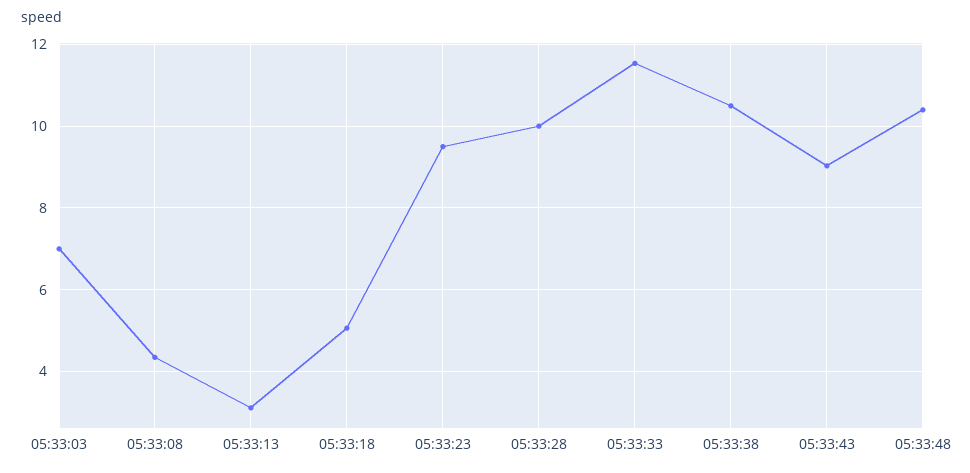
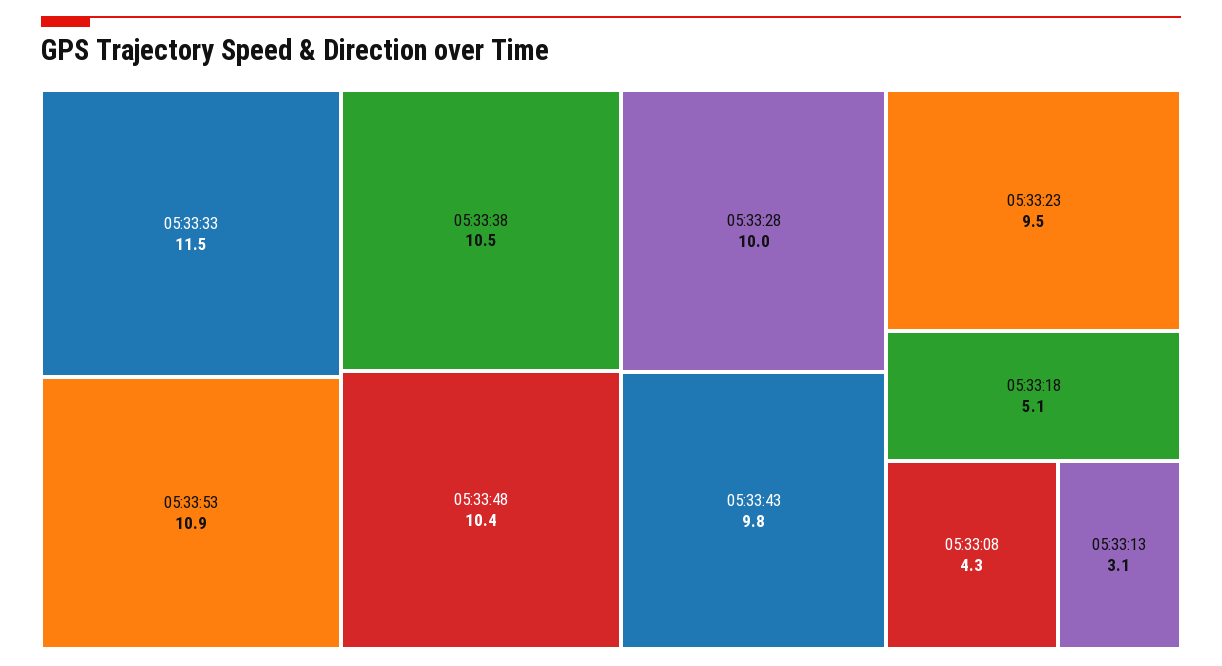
05:33:03: 7 -> none
05:33:43: 9 -> 9.8
05:33:53: none -> 10.9

